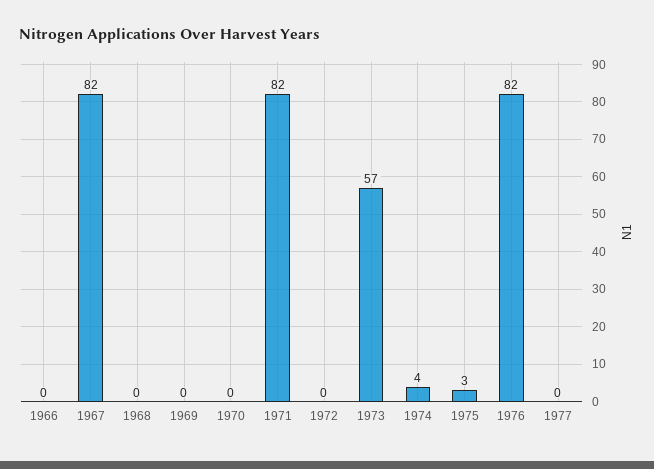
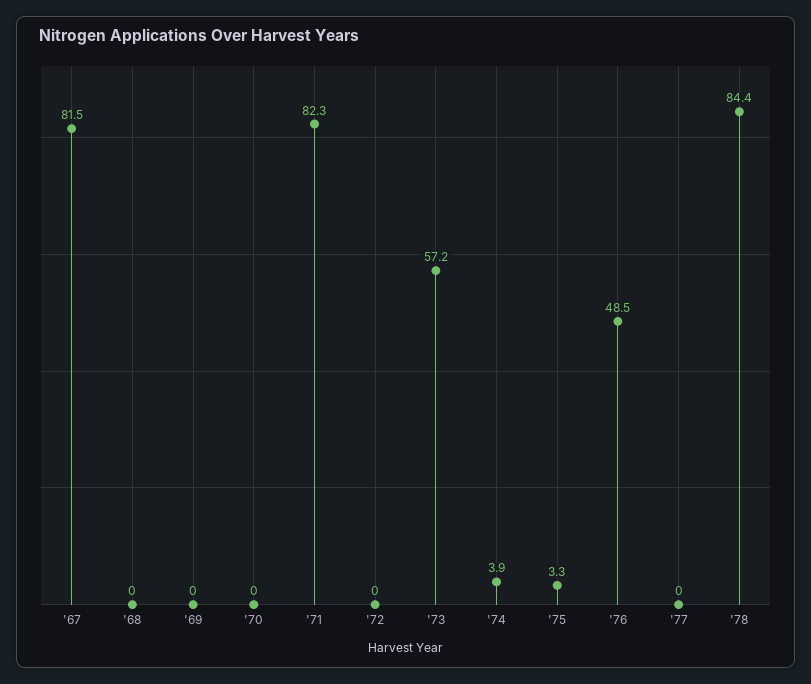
1966: 0 -> none
1976: 82 -> 48.5
'78: none -> 84.4

